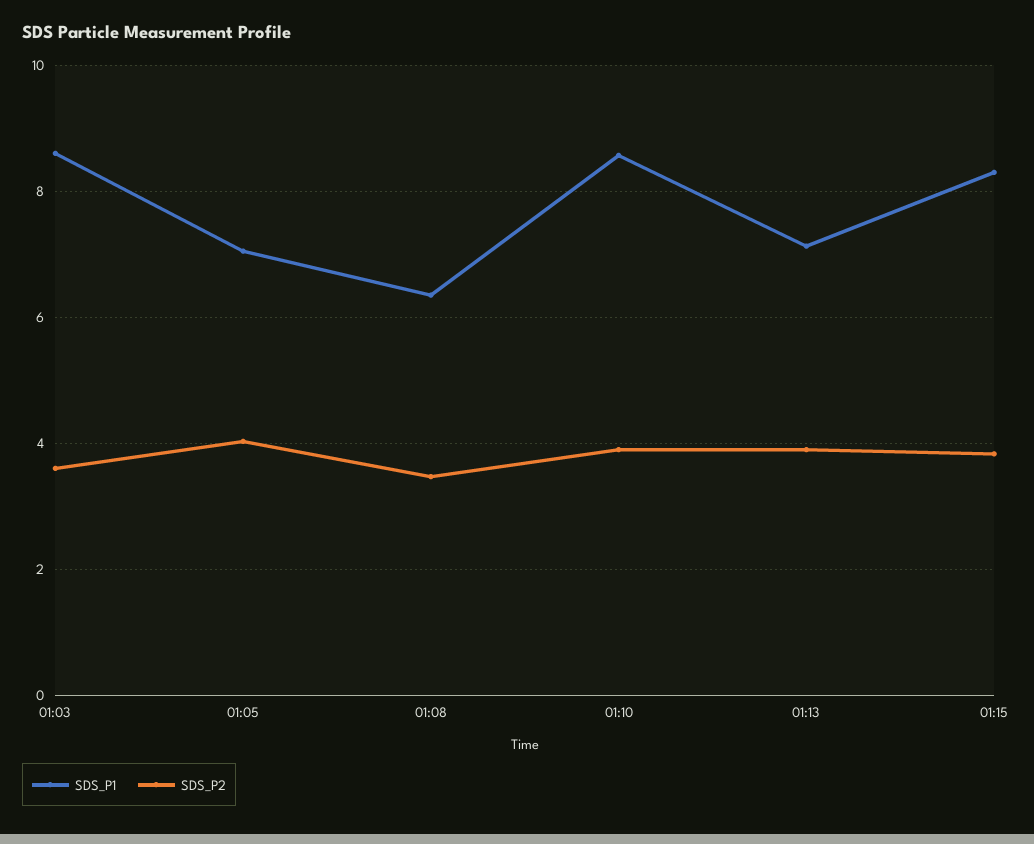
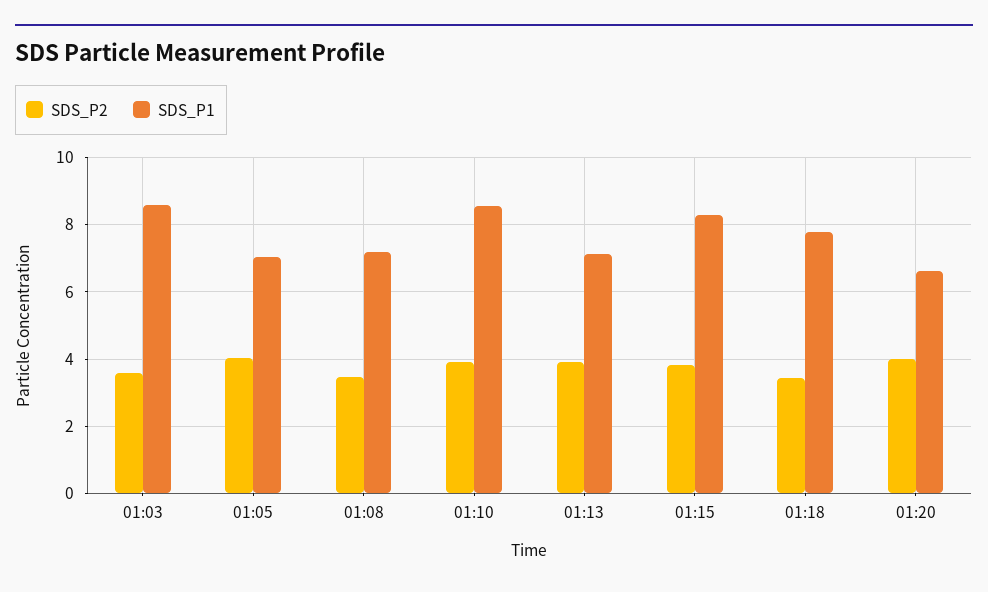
SDS_P1, 01:08: 6.4 -> 7.2
SDS_P2, 01:18: none -> 3.4
SDS_P1, 01:18: none -> 7.8
SDS_P2, 01:20: none -> 4
SDS_P1, 01:20: none -> 6.6

